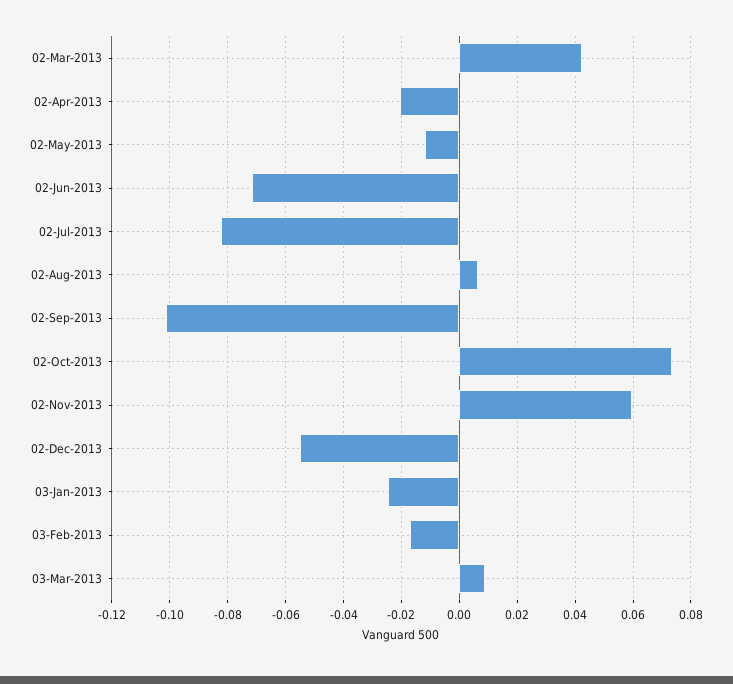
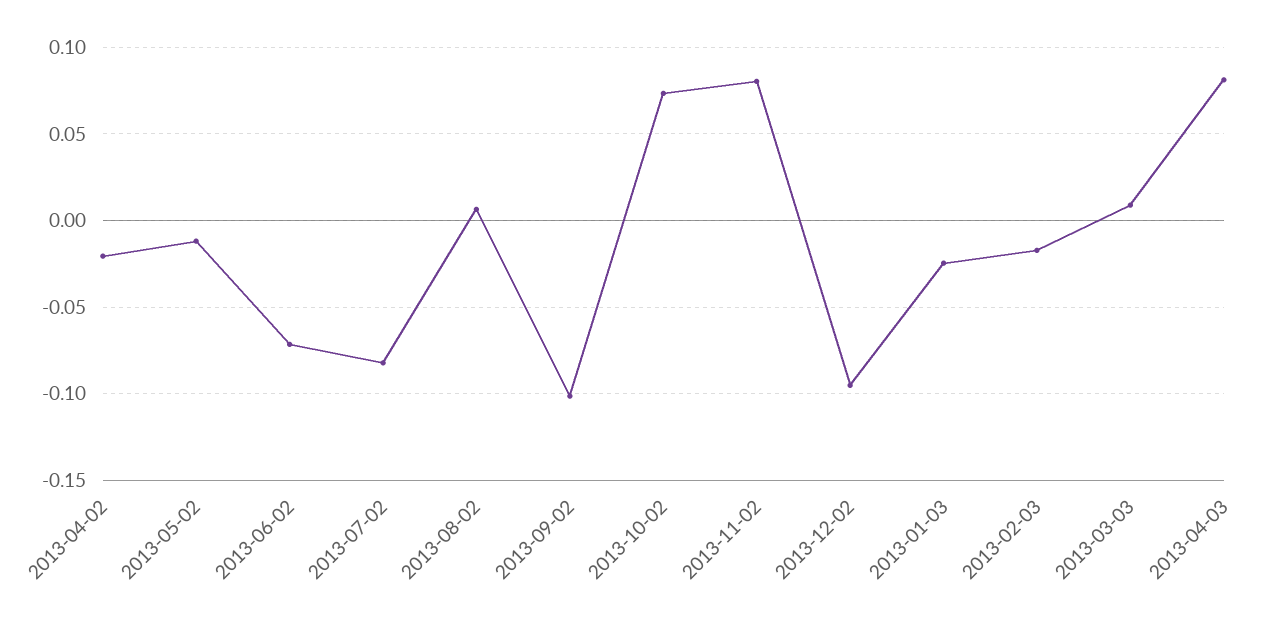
02-Mar-2013: 0.0425 -> none
02-Nov-2013: 0.06 -> 0.08
02-Dec-2013: -0.055 -> -0.095
2013-04-03: none -> 0.08

